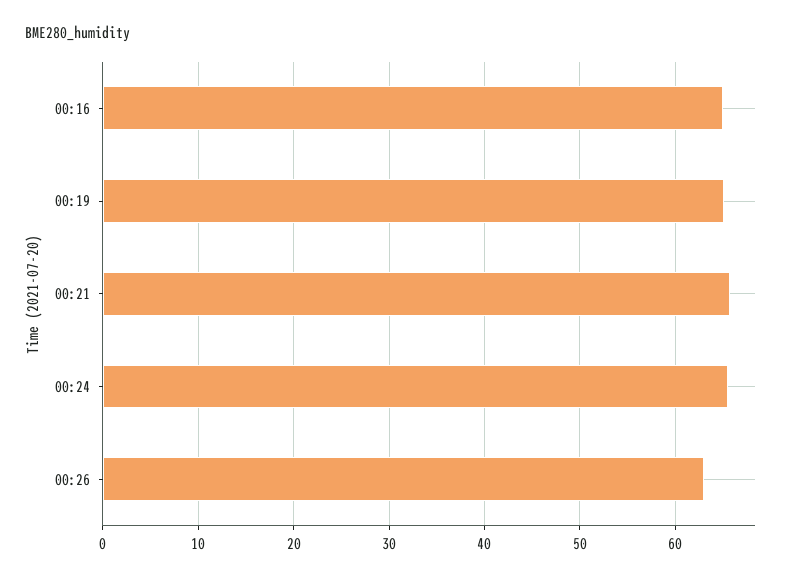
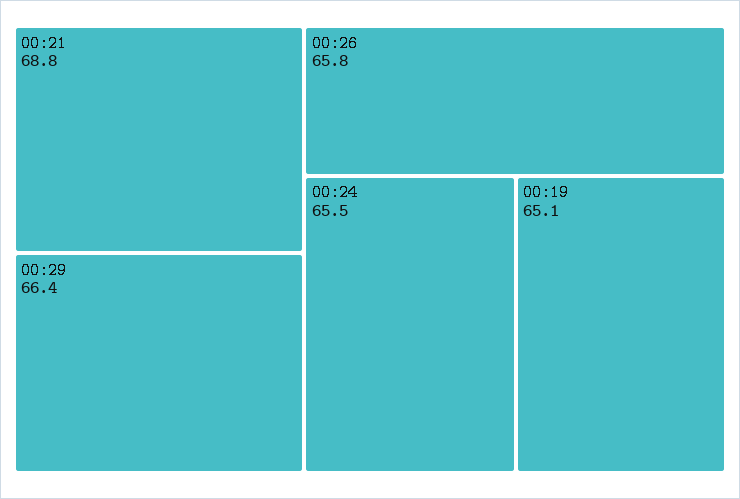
00:16: 65 -> none
00:21: 66 -> 68.8
00:26: 63 -> 65.8
00:29: none -> 66.4

